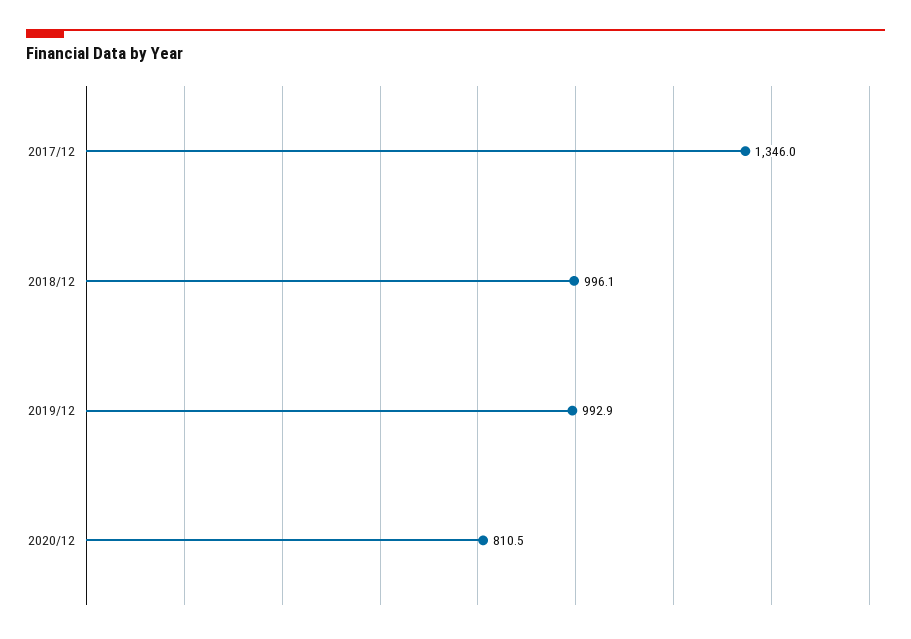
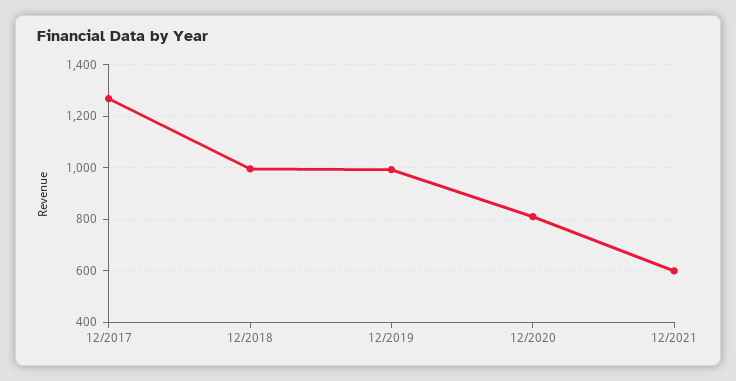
2017/12: 1346 -> 1275
12/2021: none -> 600

